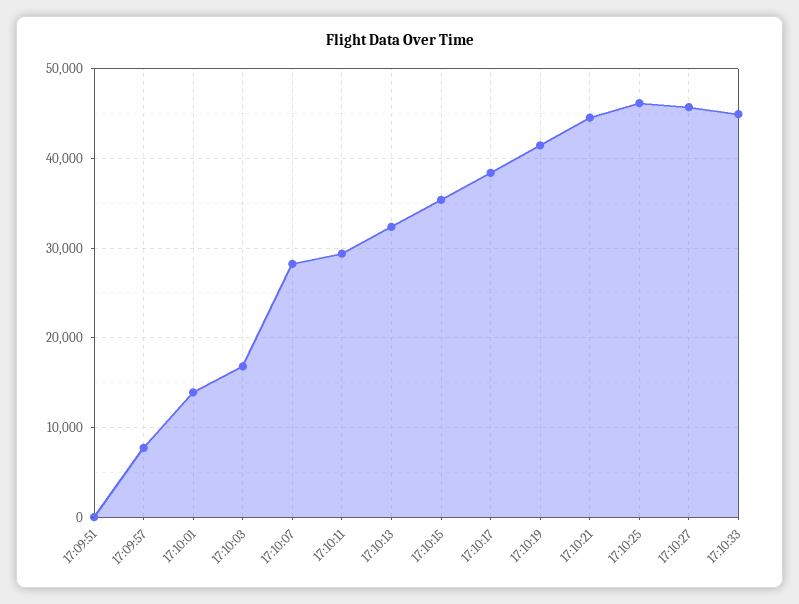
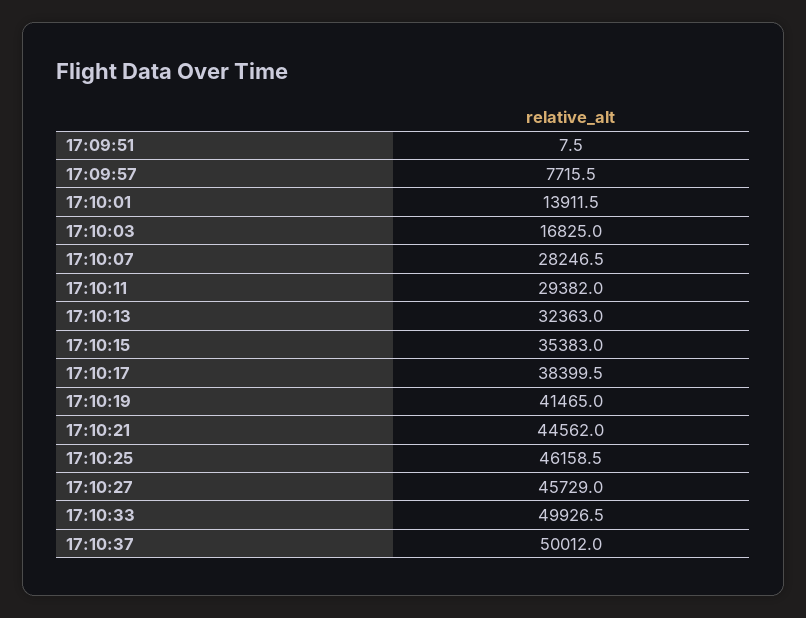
17:10:33: 45000 -> 49926.5
17:10:37: none -> 50012

